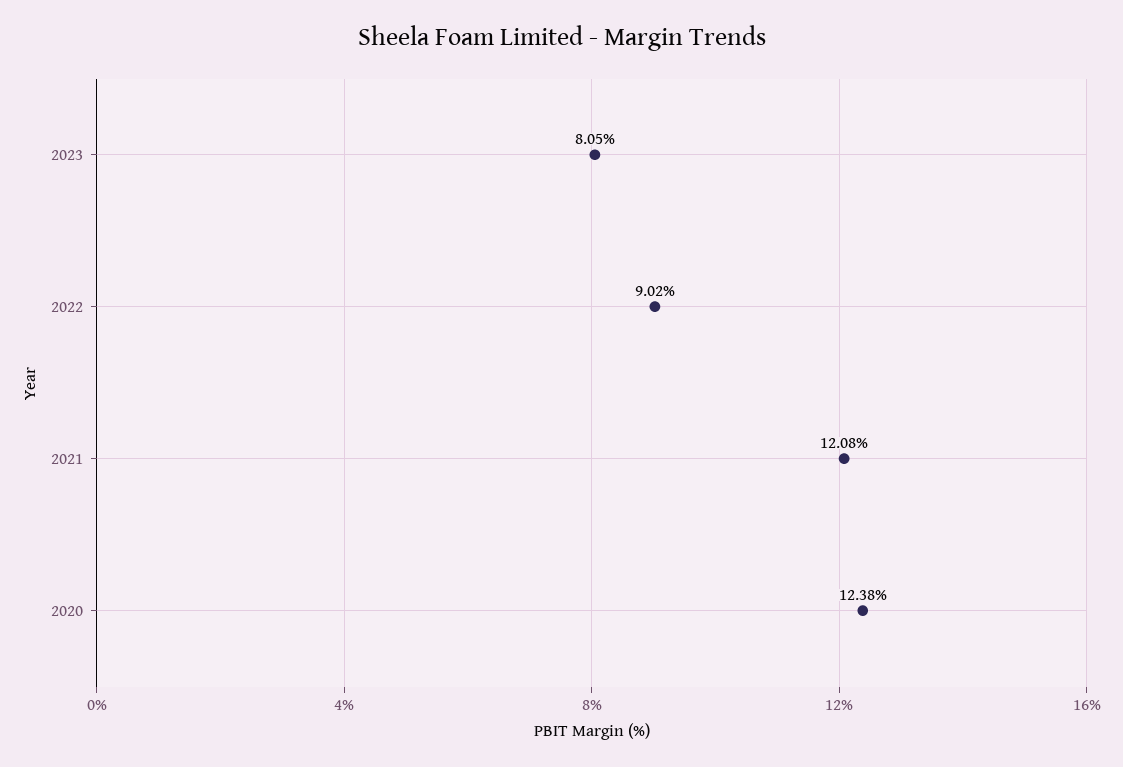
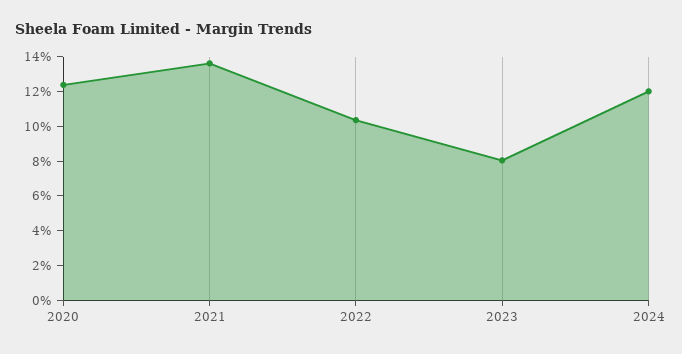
2022: 9.02 -> 10.5
2021: 12.08 -> 13.5
2024: none -> 12

